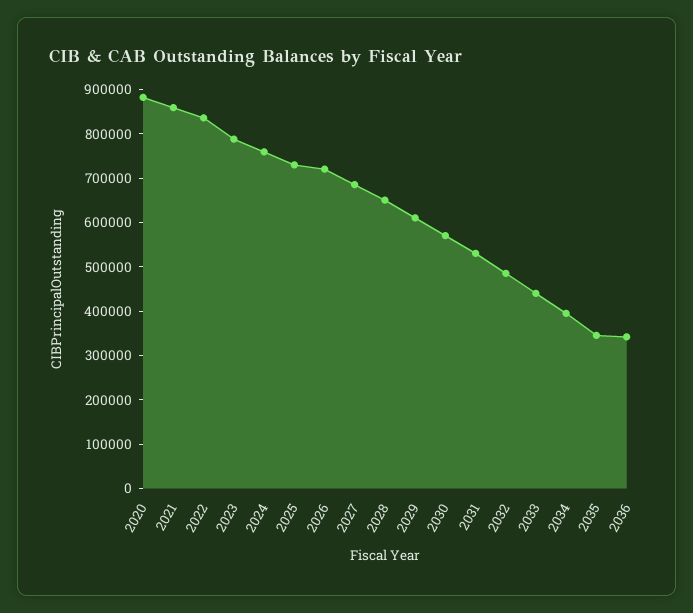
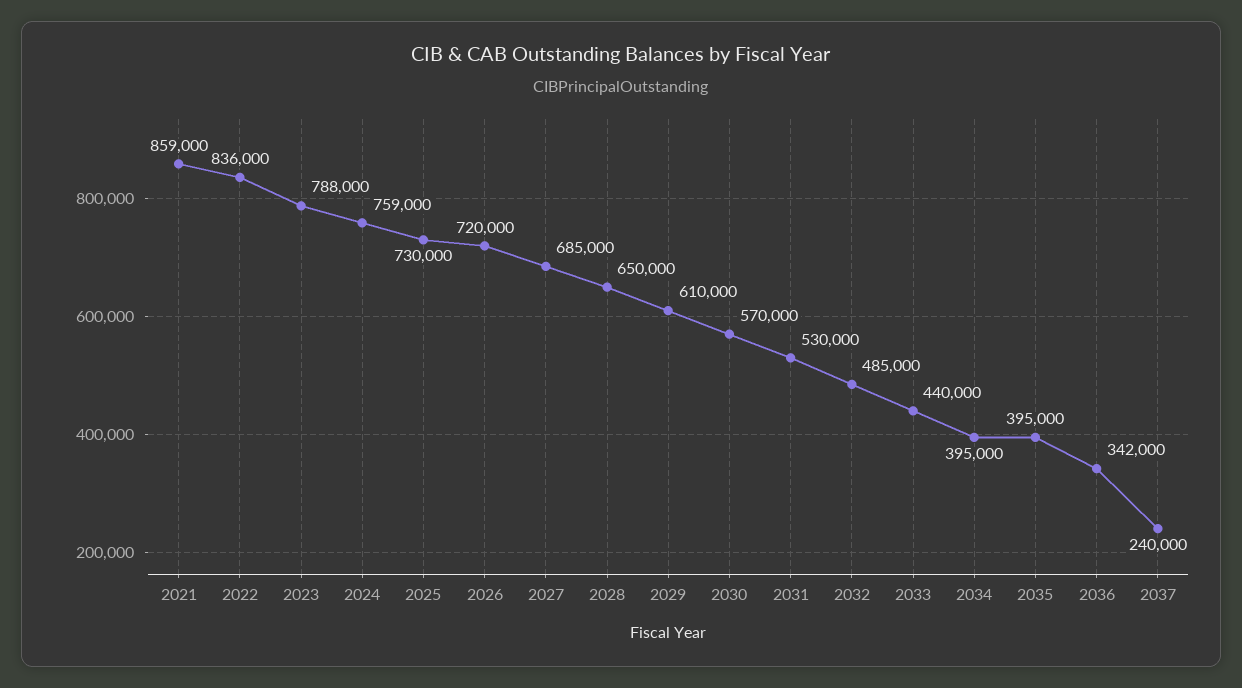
2020: 880000 -> none
2035: 340000 -> 395000
2037: none -> 240000

